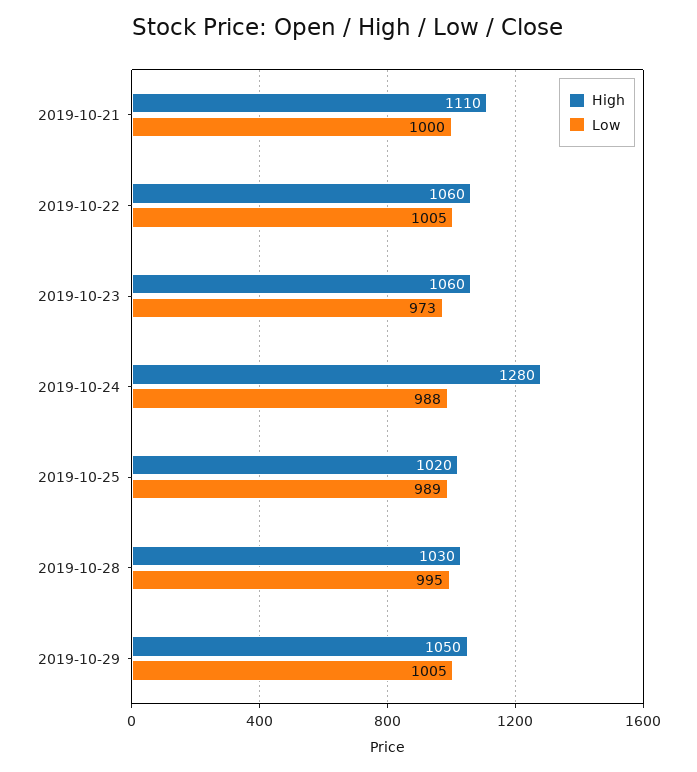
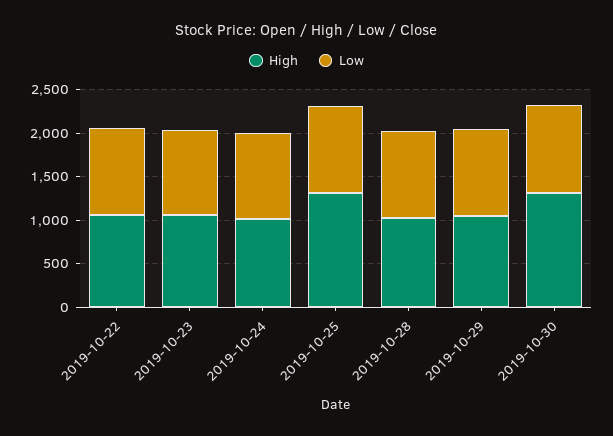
High, 2019-10-21: 1110 -> none
Low, 2019-10-21: 1000 -> none
High, 2019-10-24: 1280 -> 1000
High, 2019-10-25: 1020 -> 1300
High, 2019-10-30: none -> 1300
Low, 2019-10-30: none -> 1000

